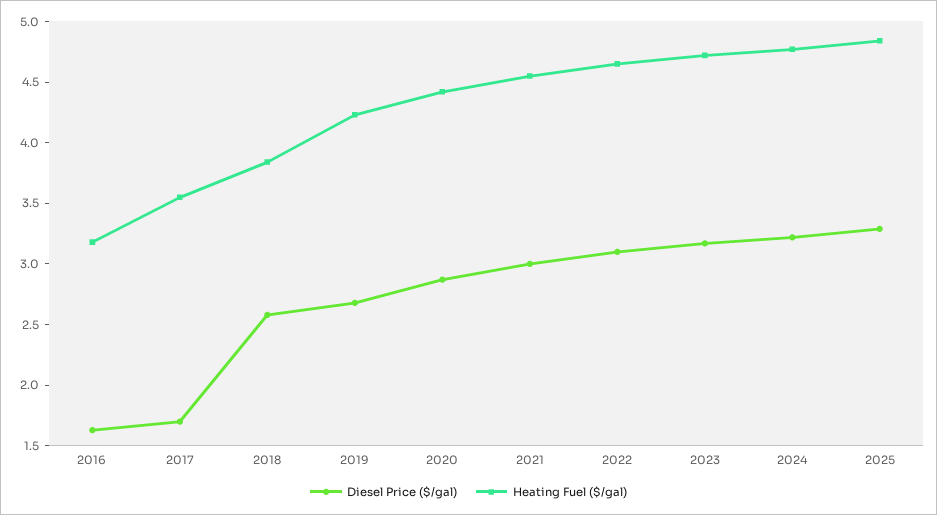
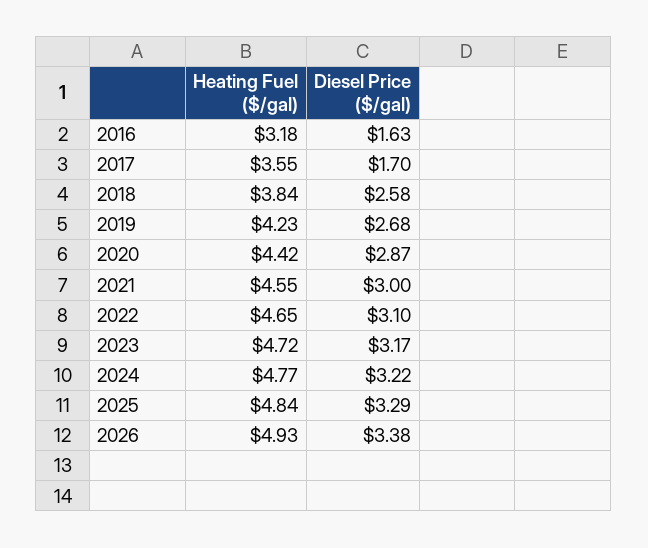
Heating Fuel ($/gal), 2026: none -> 4.93
Diesel Price ($/gal), 2026: none -> 3.38

